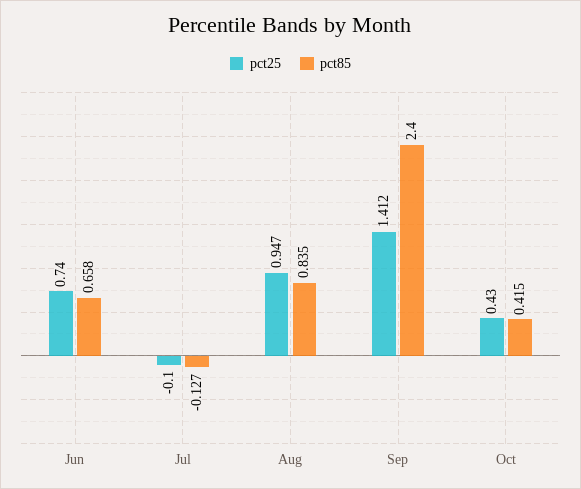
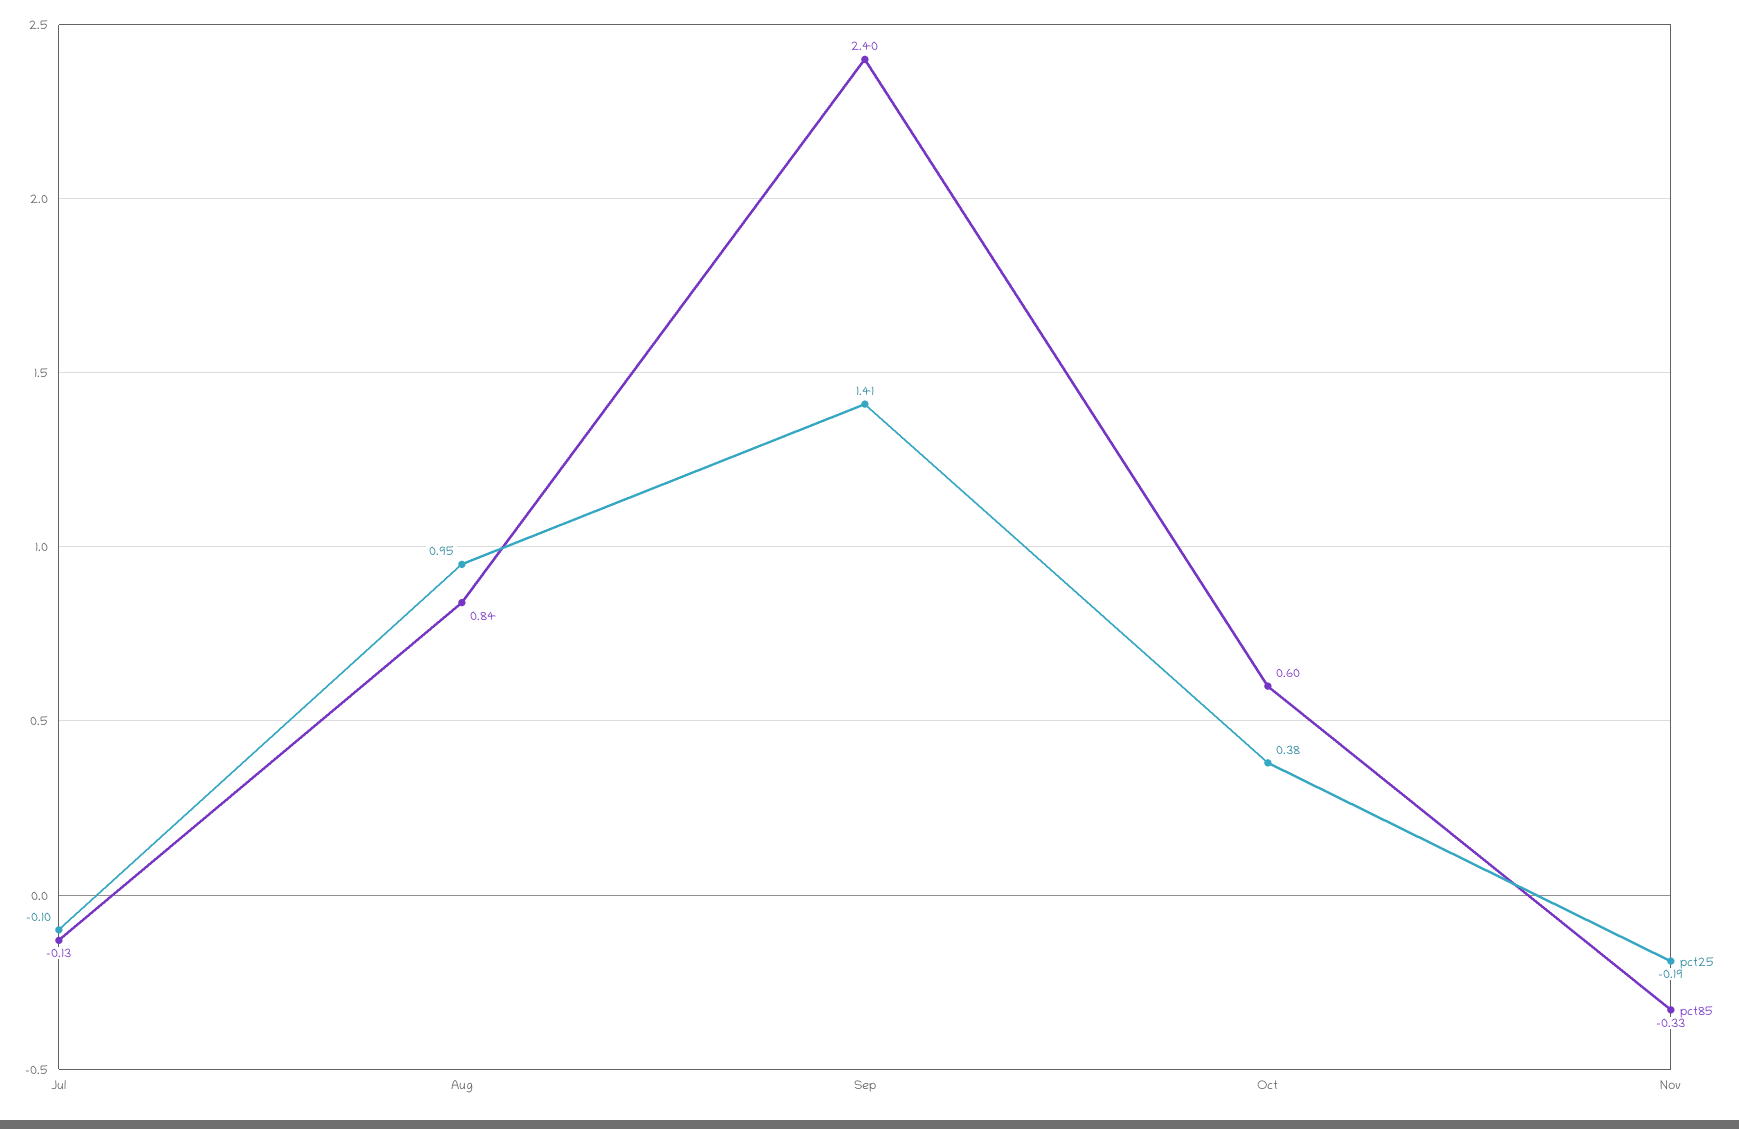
pct25, Jun: 0.74 -> none
pct85, Jun: 0.658 -> none
pct25, Oct: 0.43 -> 0.38
pct85, Oct: 0.415 -> 0.6
pct25, Nov: none -> -0.19
pct85, Nov: none -> -0.33

